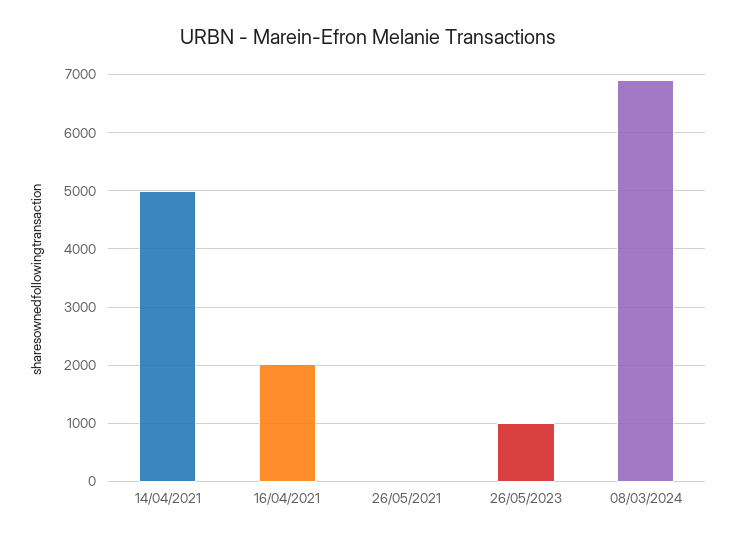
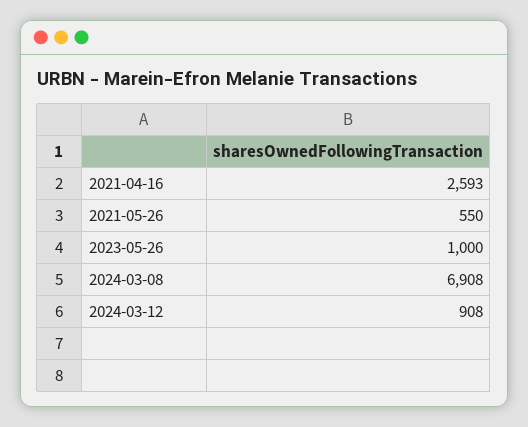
14/04/2021: 5000 -> none
16/04/2021: 2000 -> 2593
26/05/2021: 0 -> 550
2024-03-12: none -> 908

